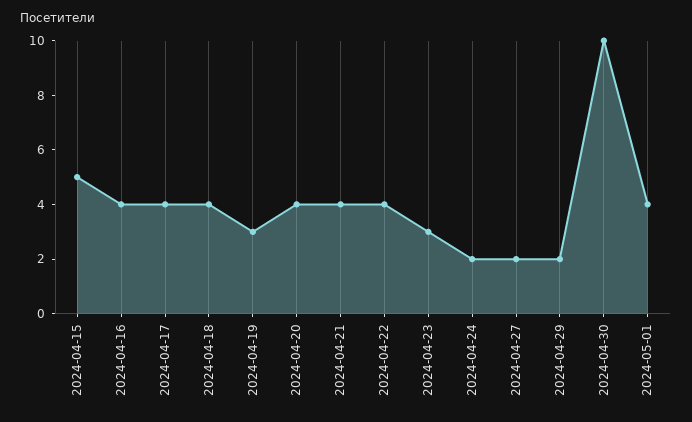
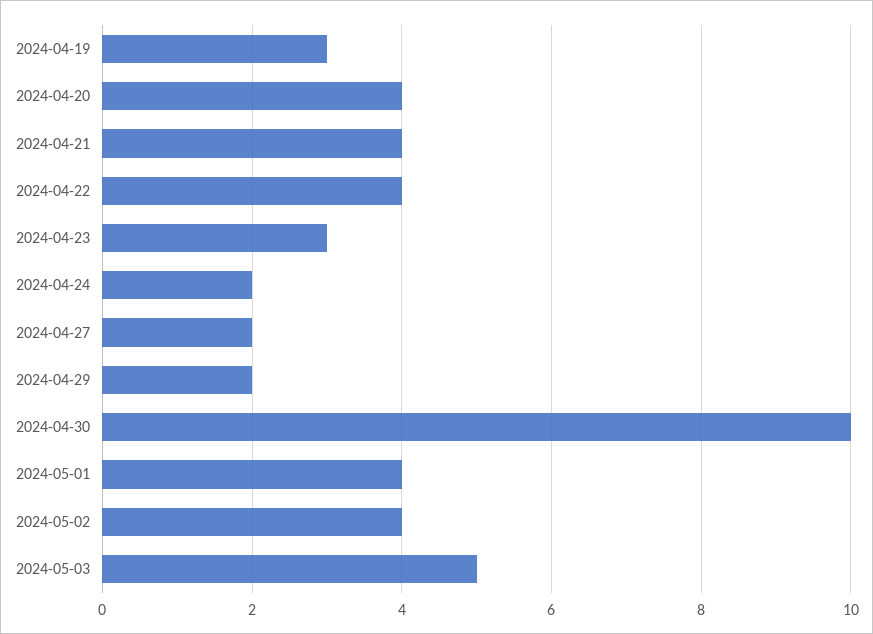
2024-04-15: 5 -> none
2024-04-16: 4 -> none
2024-04-17: 4 -> none
2024-04-18: 4 -> none
2024-05-02: none -> 4
2024-05-03: none -> 5

